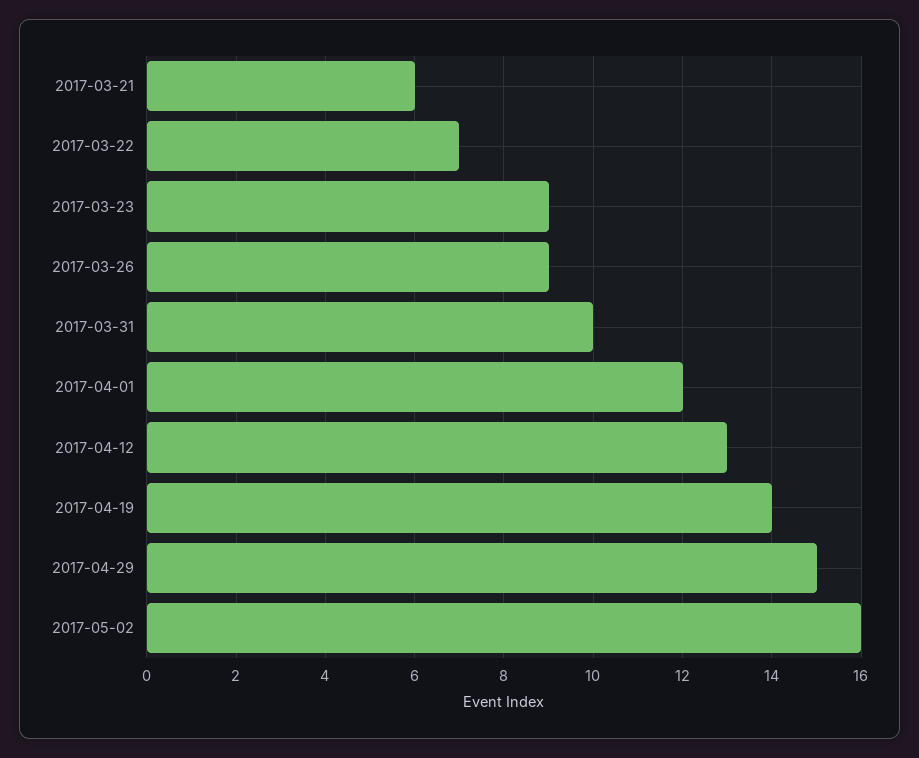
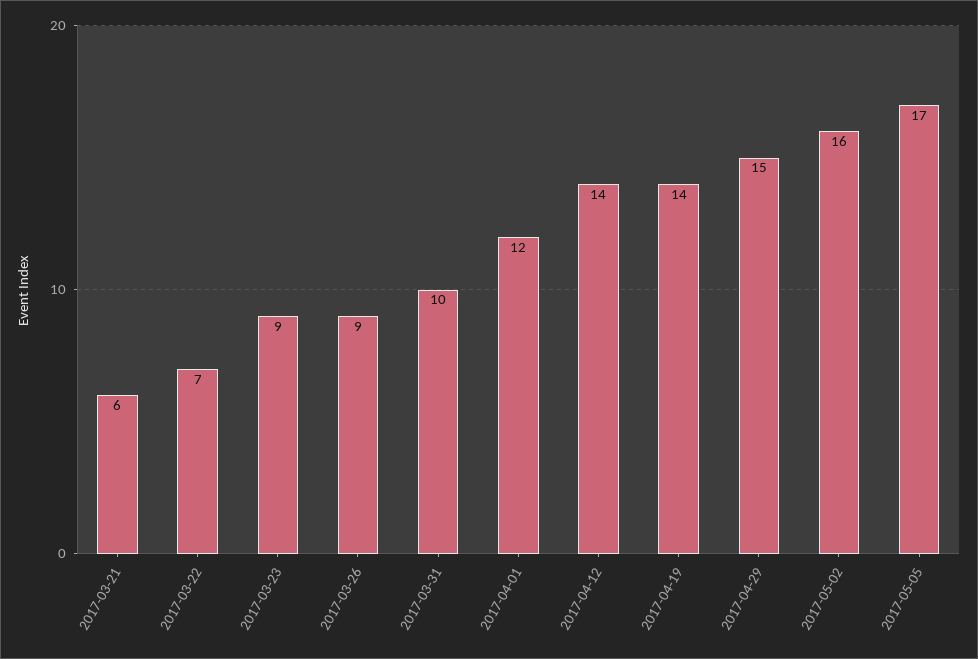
2017-04-12: 13 -> 14
2017-05-05: none -> 17

